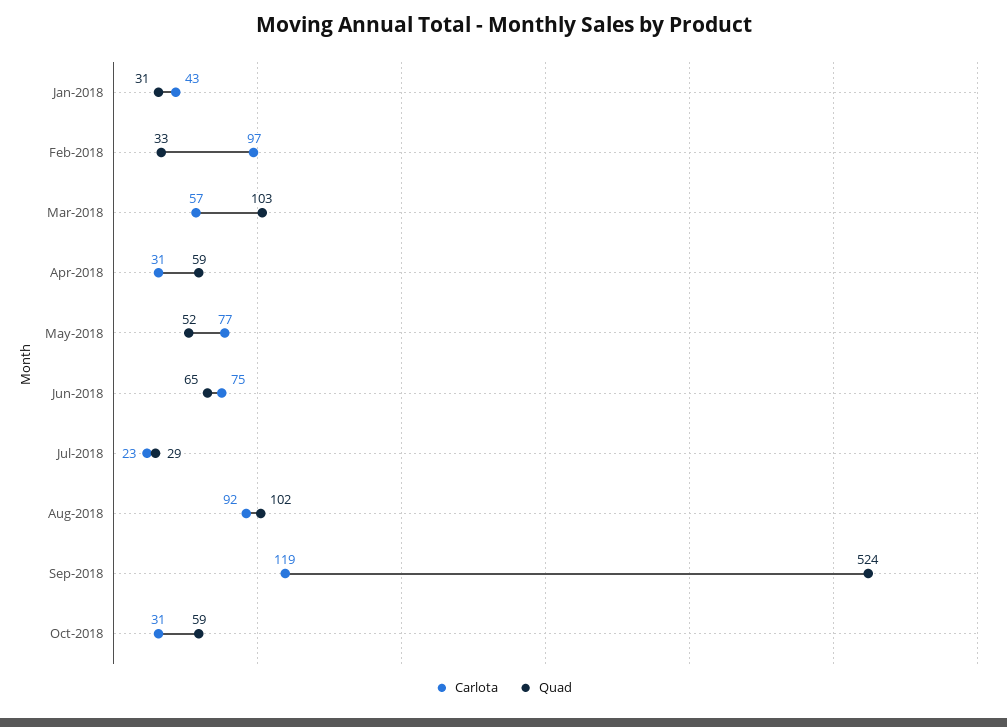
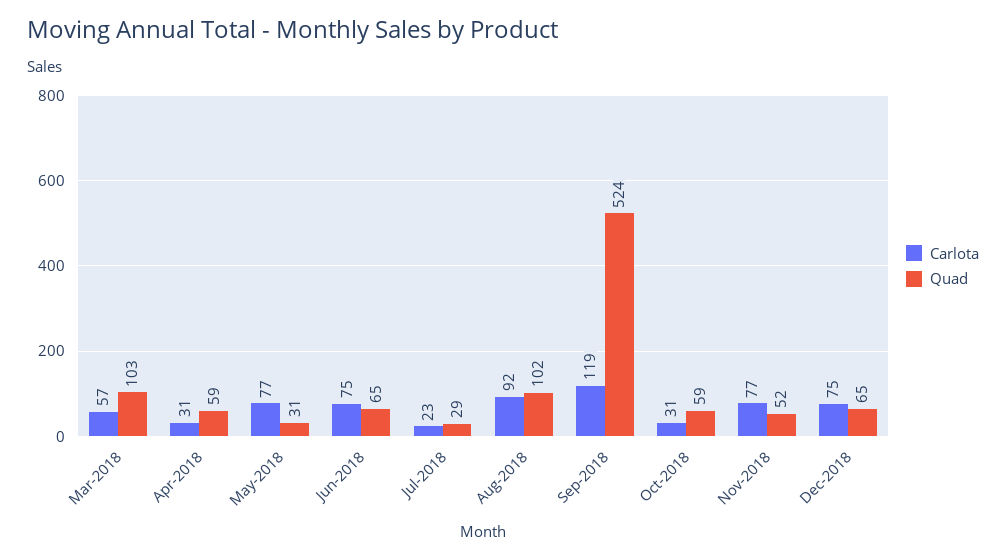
Carlota, Jan-2018: 43 -> none
Quad, Jan-2018: 31 -> none
Carlota, Feb-2018: 97 -> none
Quad, Feb-2018: 33 -> none
Quad, May-2018: 52 -> 31
Carlota, Nov-2018: none -> 77
Quad, Nov-2018: none -> 52
Carlota, Dec-2018: none -> 75
Quad, Dec-2018: none -> 65

